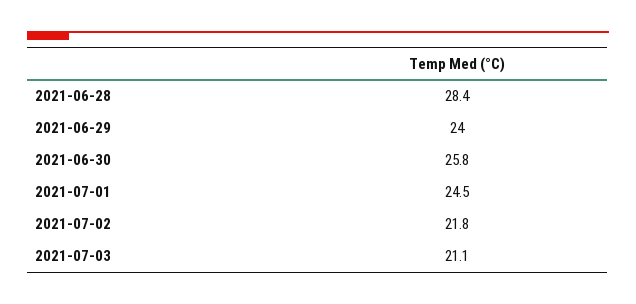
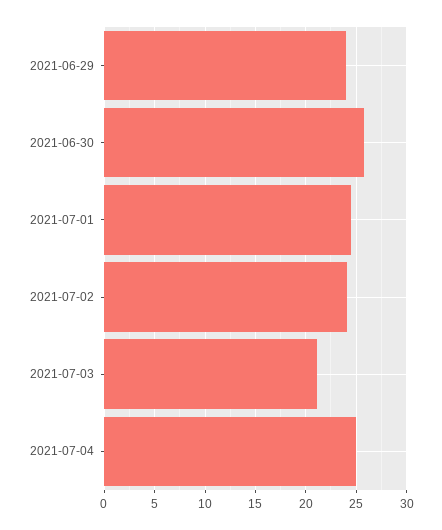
2021-06-28: 28.4 -> none
2021-07-02: 21.8 -> 24
2021-07-04: none -> 25

